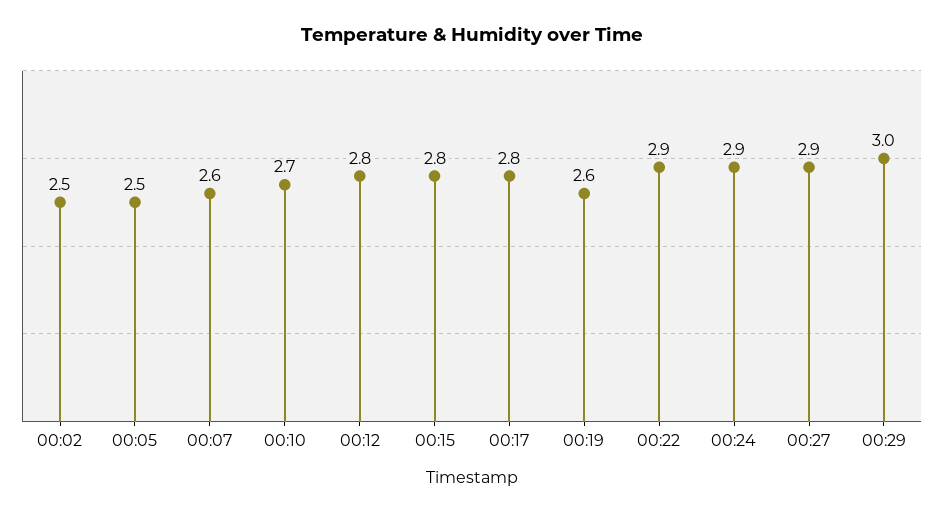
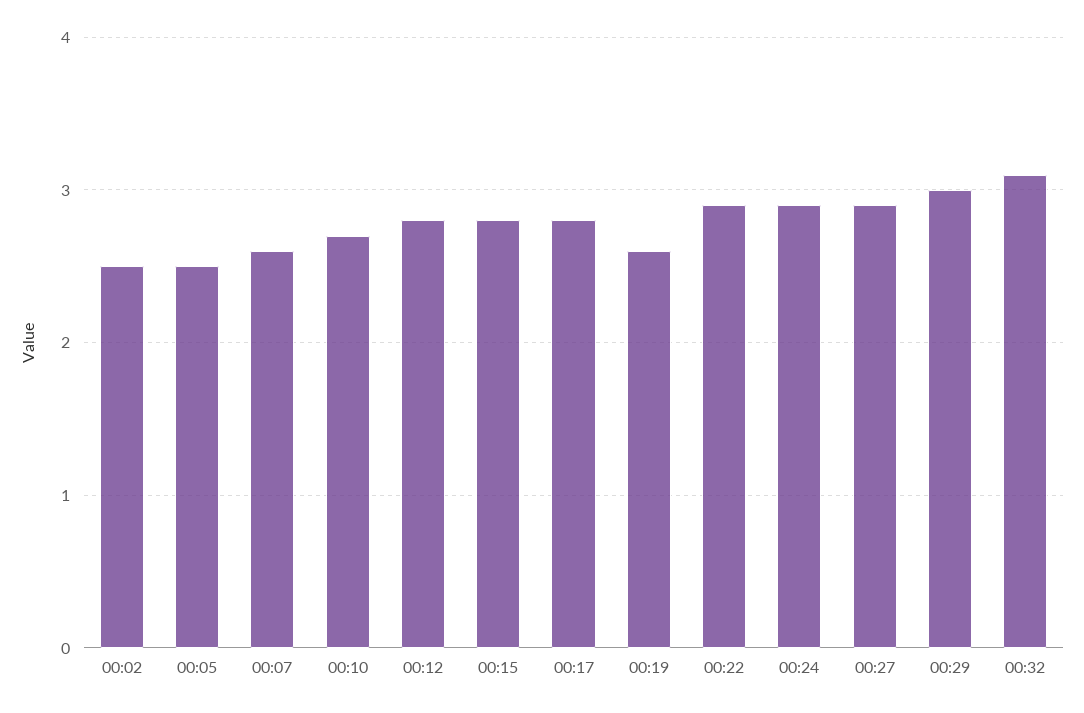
00:32: none -> 3.1

